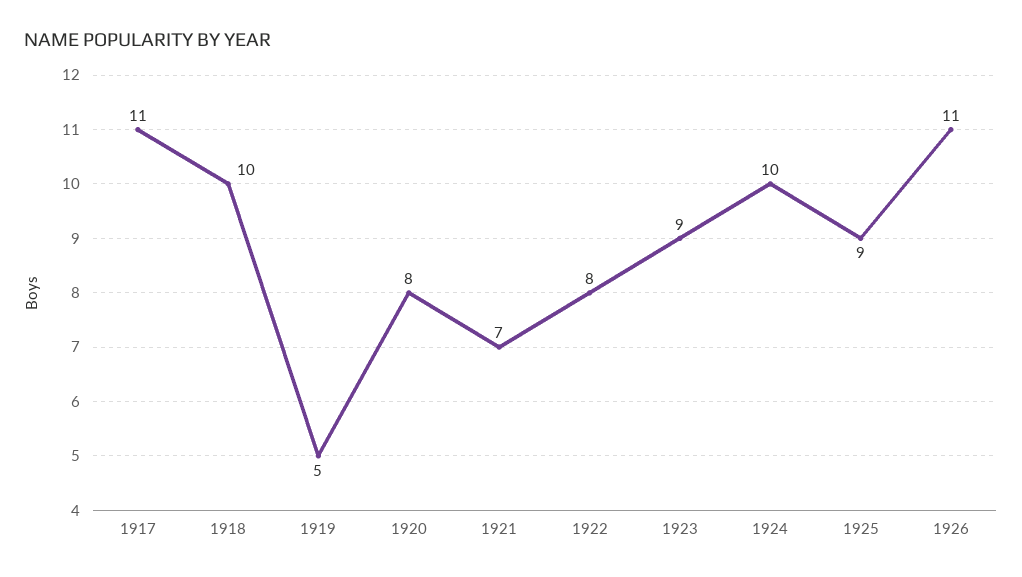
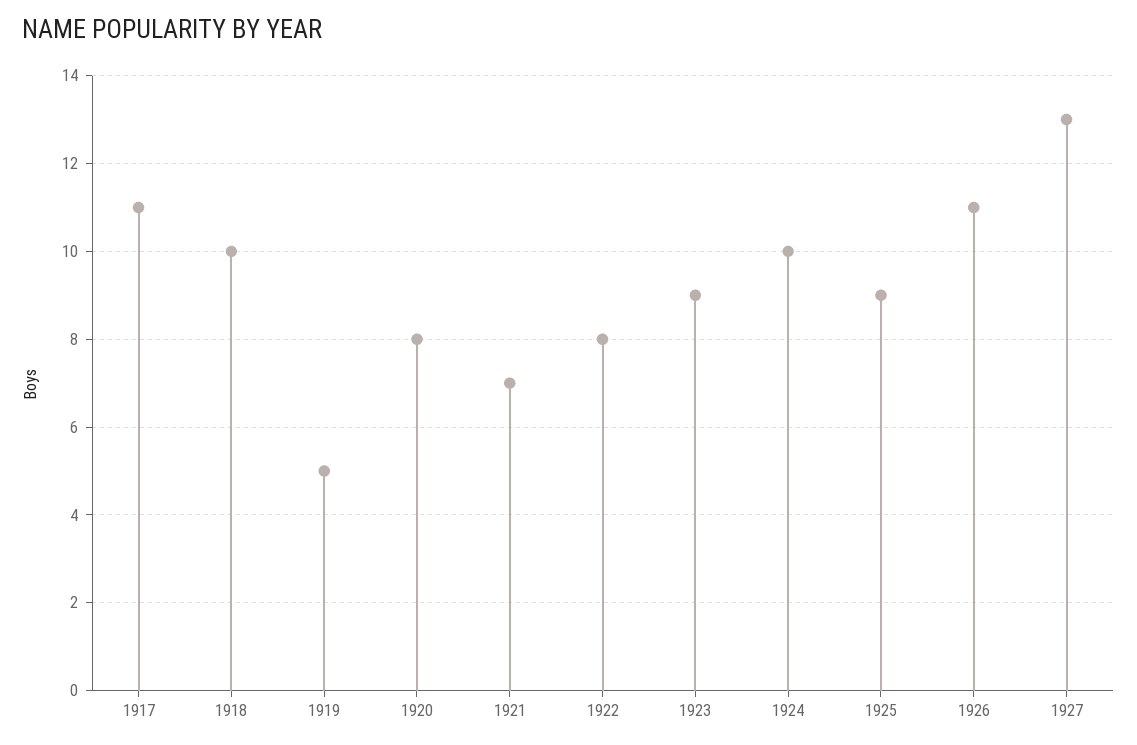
1927: none -> 13

